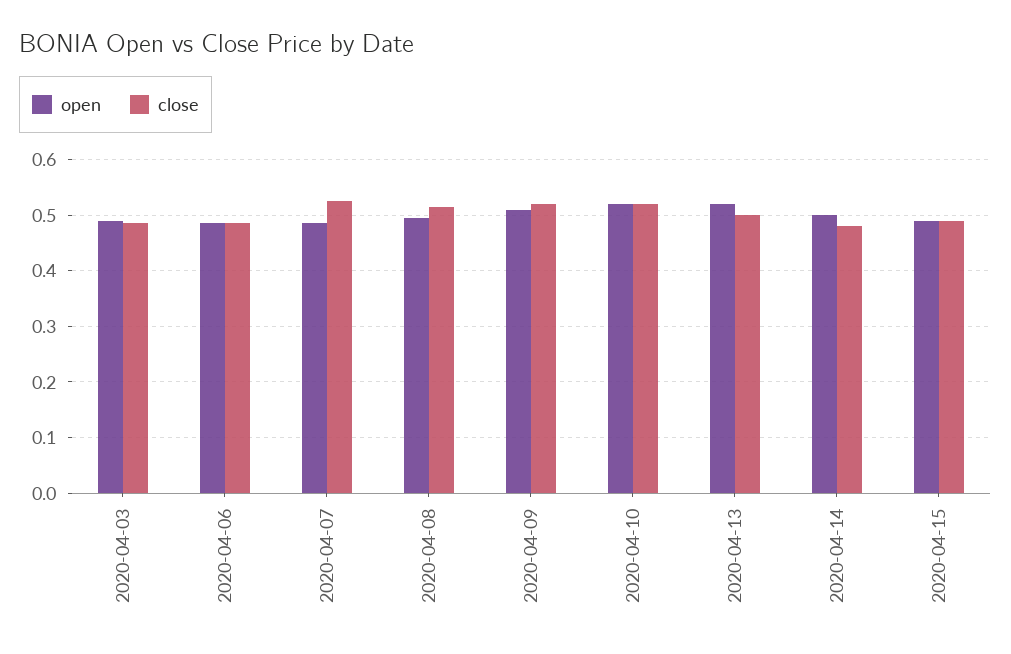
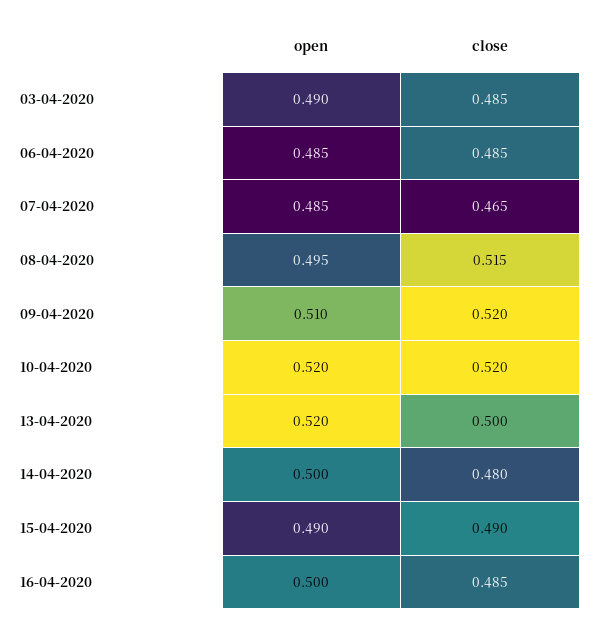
close, 2020-04-07: 0.52 -> 0.465
open, 16-04-2020: none -> 0.5
close, 16-04-2020: none -> 0.485

